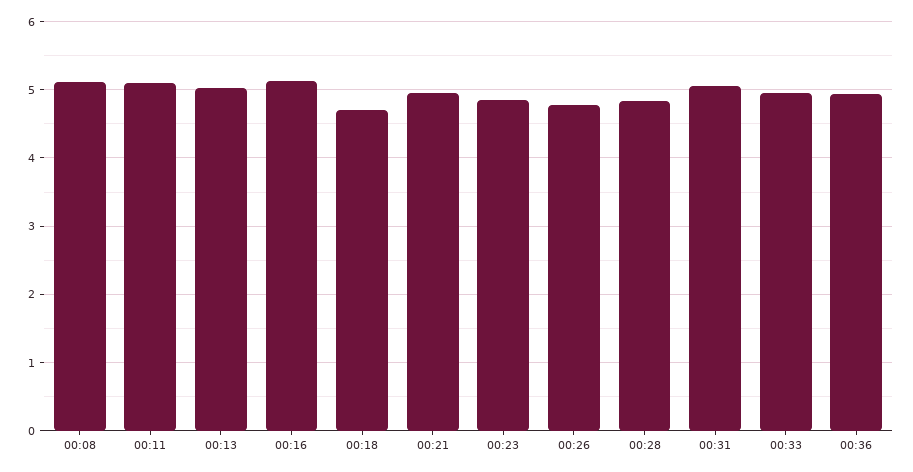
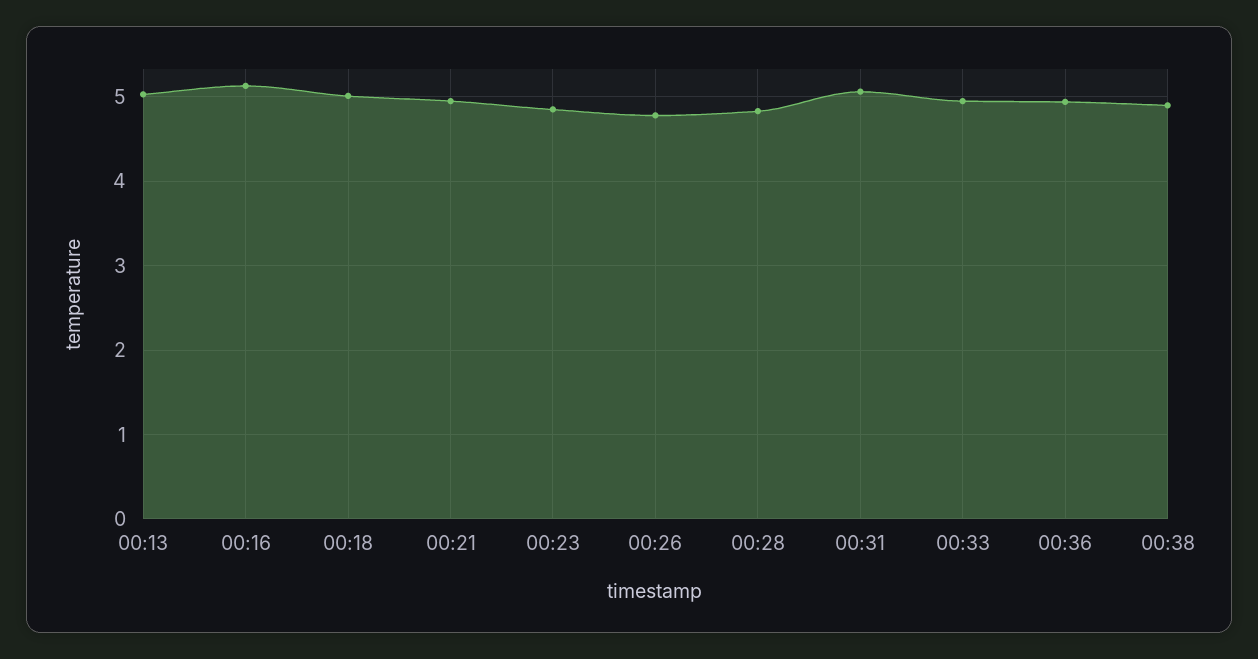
00:08: 5.1 -> none
00:11: 5.1 -> none
00:18: 4.7 -> 5
00:38: none -> 4.9

